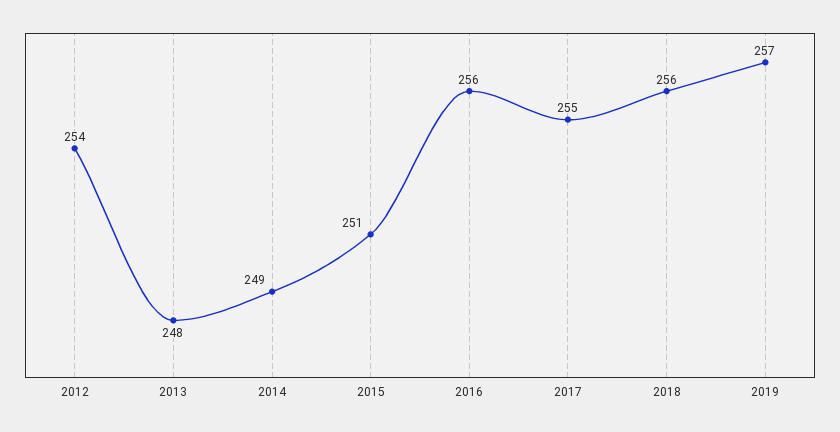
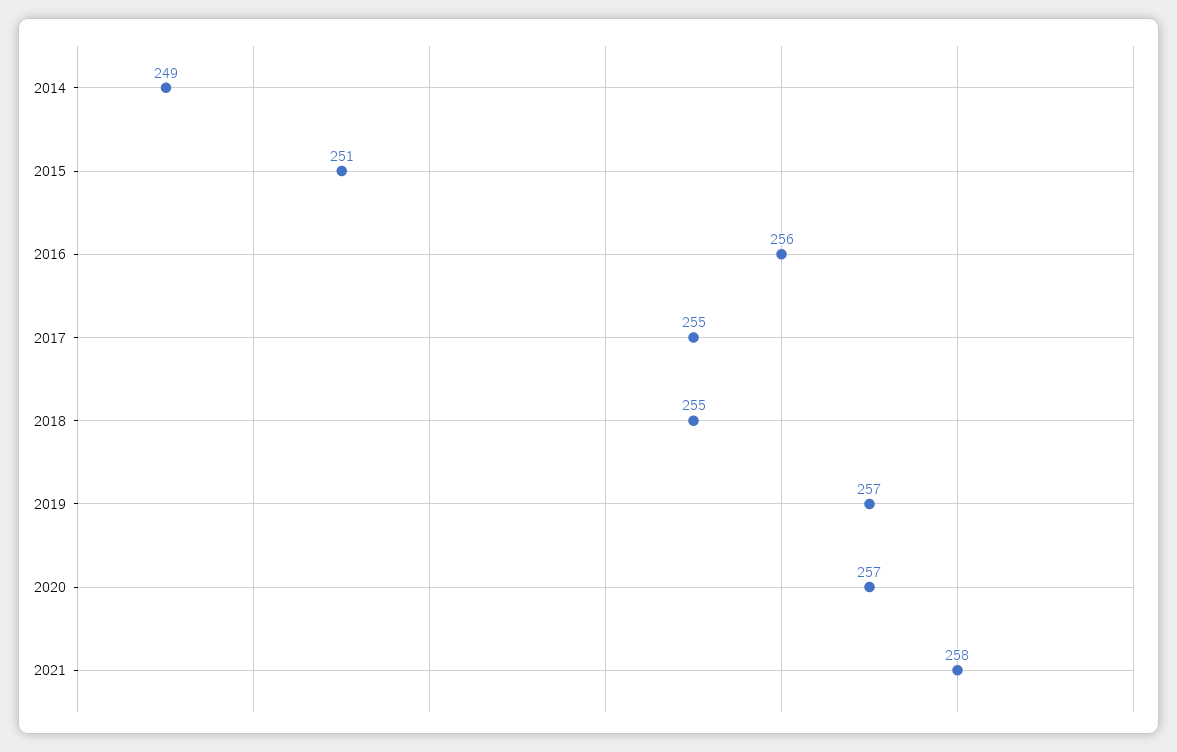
2012: 254 -> none
2013: 248 -> none
2018: 256 -> 255
2020: none -> 257
2021: none -> 258

